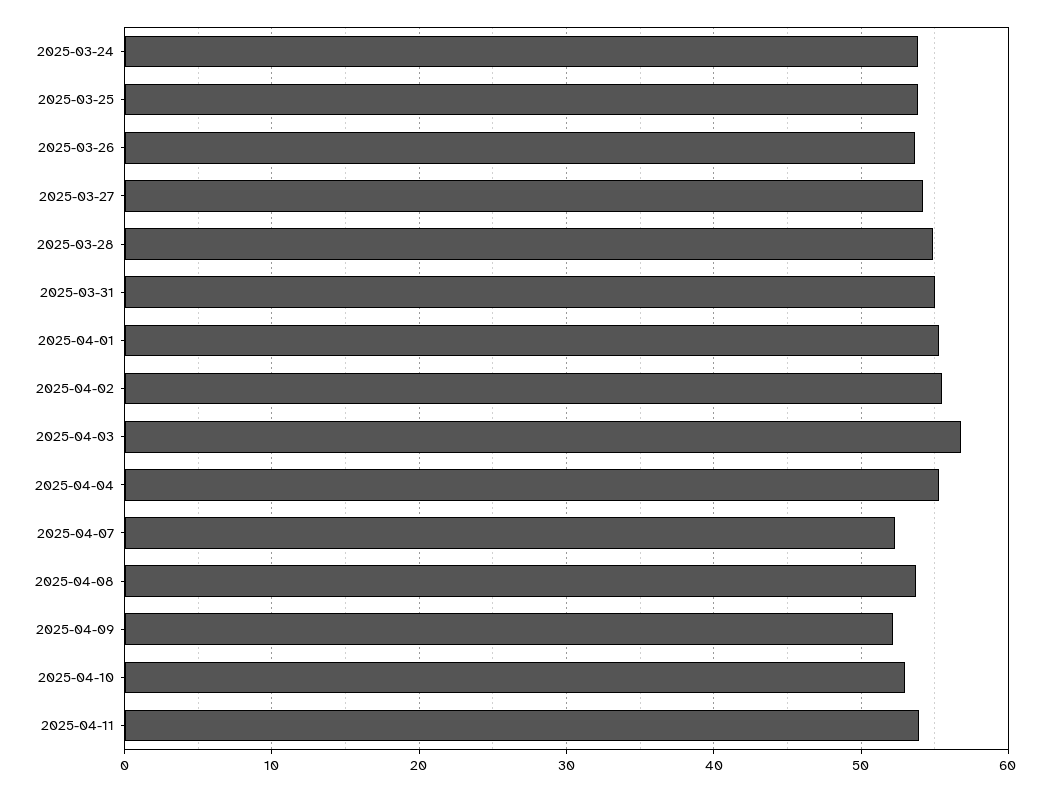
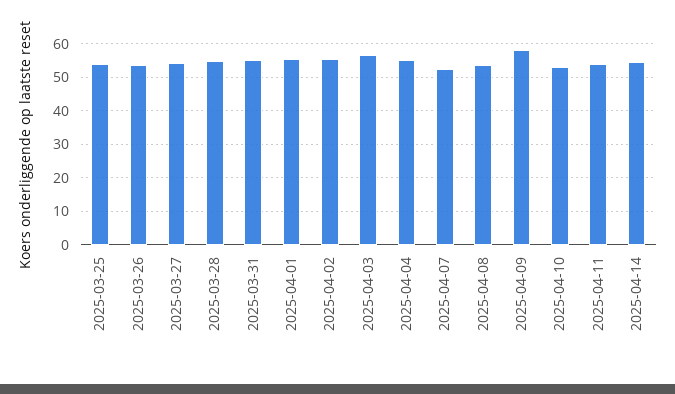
2025-03-24: 54 -> none
2025-04-09: 52 -> 58
2025-04-14: none -> 54

